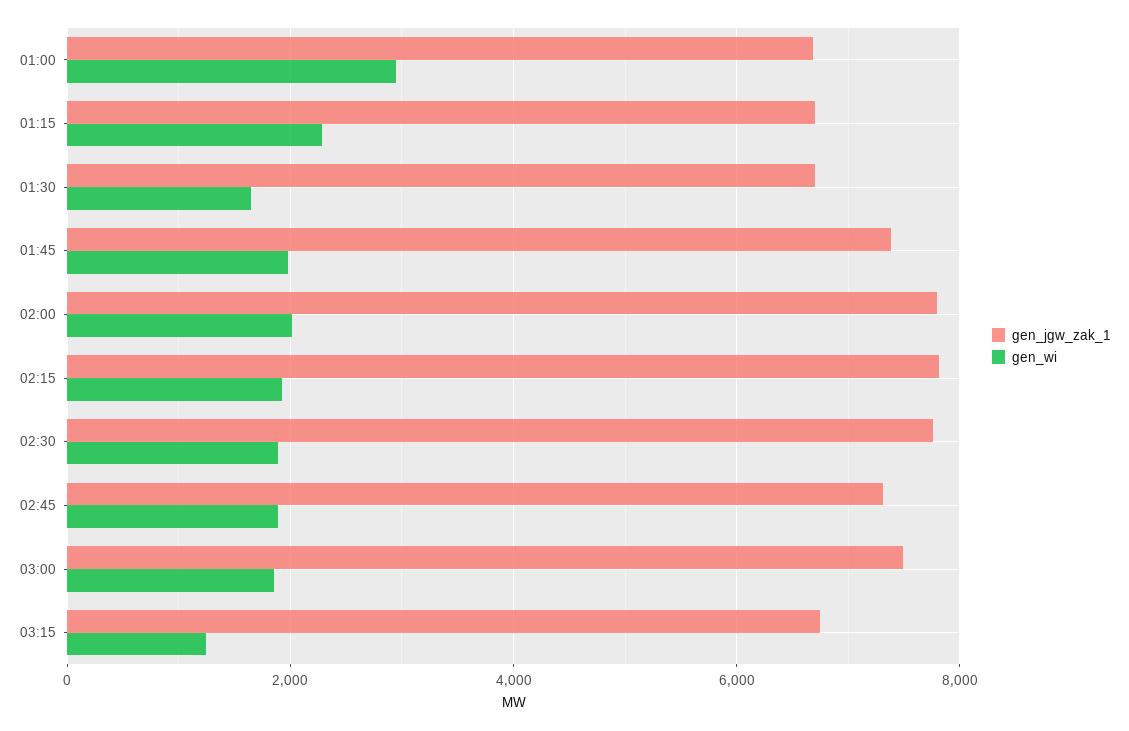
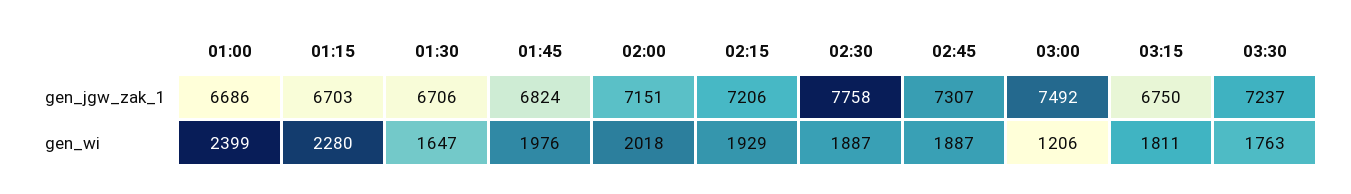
gen_wi, 01:00: 3000 -> 2399
gen_jgw_zak_1, 01:45: 7400 -> 6824
gen_jgw_zak_1, 02:00: 7800 -> 7151
gen_jgw_zak_1, 02:15: 7800 -> 7206
gen_wi, 03:00: 1800 -> 1206
gen_wi, 03:15: 1200 -> 1811
gen_jgw_zak_1, 03:30: none -> 7237
gen_wi, 03:30: none -> 1763

